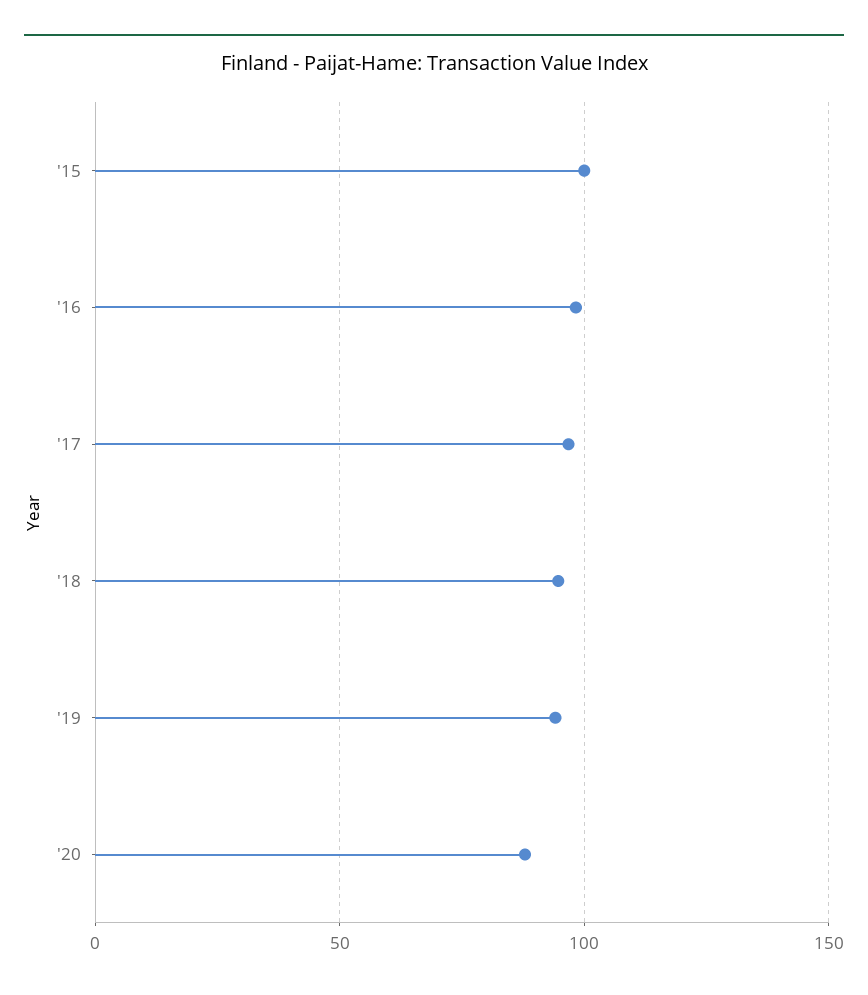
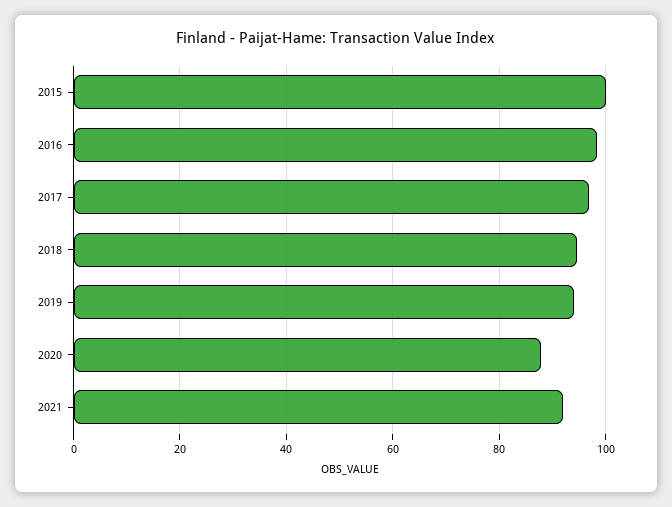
2021: none -> 92

